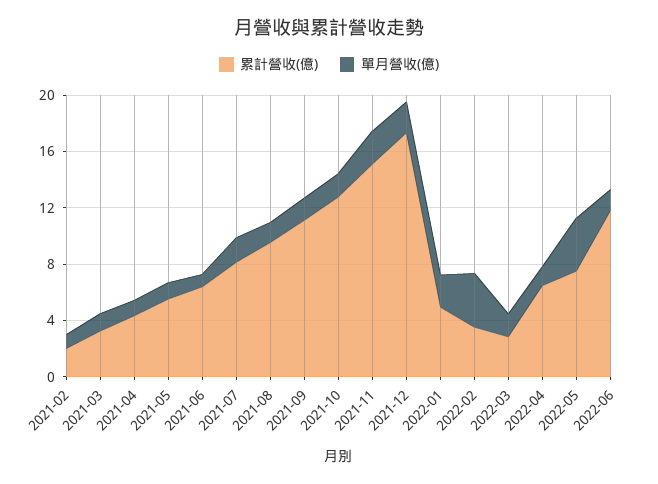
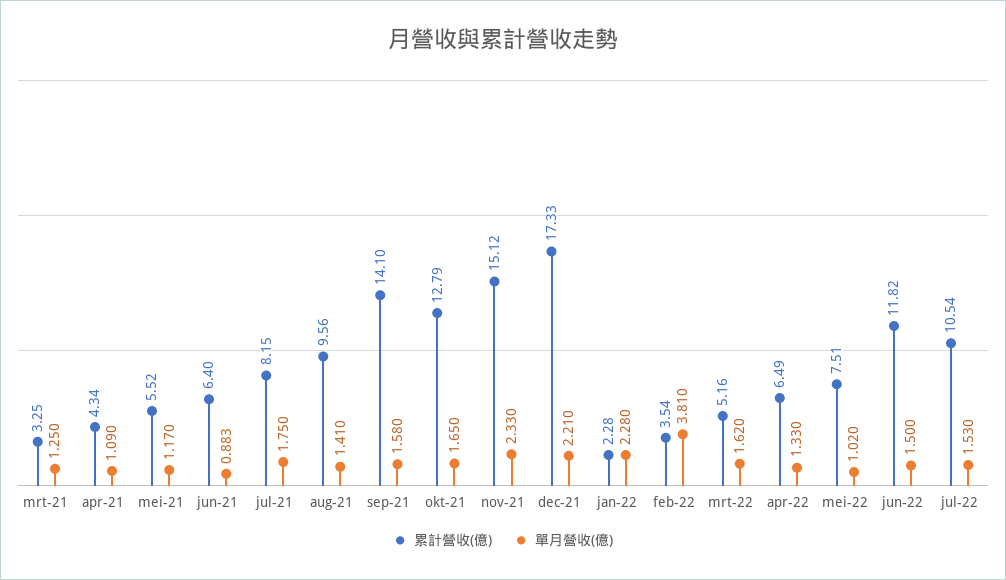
累計營收(億), 2021-02: 2 -> none
單月營收(億), 2021-02: 1 -> none
累計營收(億), 2021-09: 11 -> 14.1
累計營收(億), 2022-01: 5 -> 2.28
累計營收(億), 2022-03: 3 -> 5.16
單月營收(億), 2022-05: 4 -> 1.02
累計營收(億), jul-22: none -> 10.54
單月營收(億), jul-22: none -> 1.53

